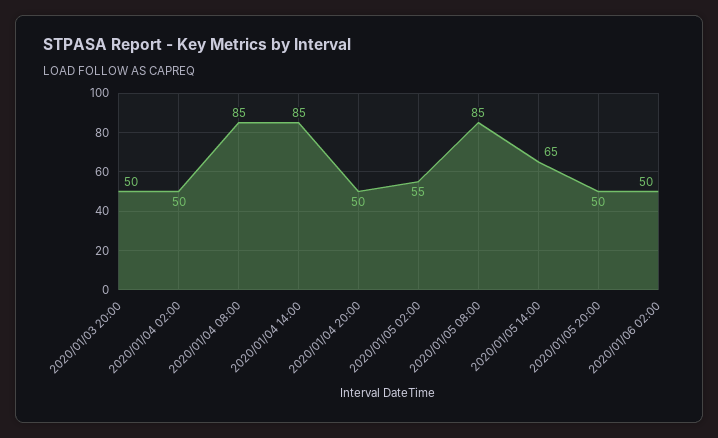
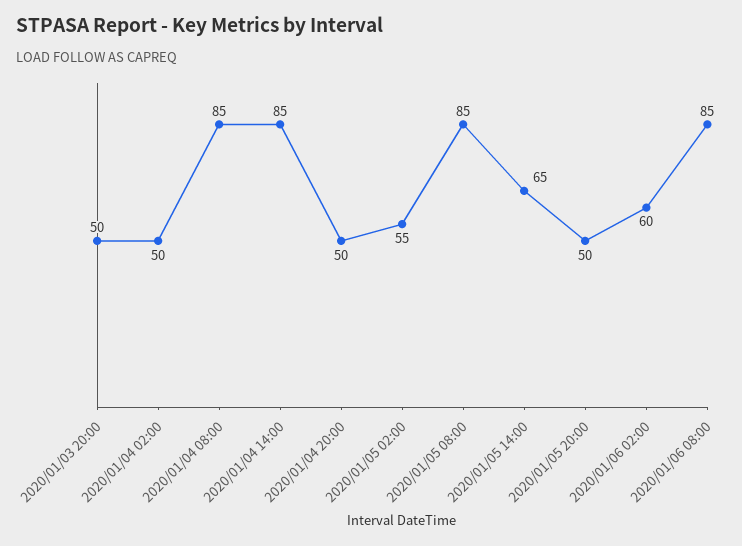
2020/01/06 02:00: 50 -> 60
2020/01/06 08:00: none -> 85

